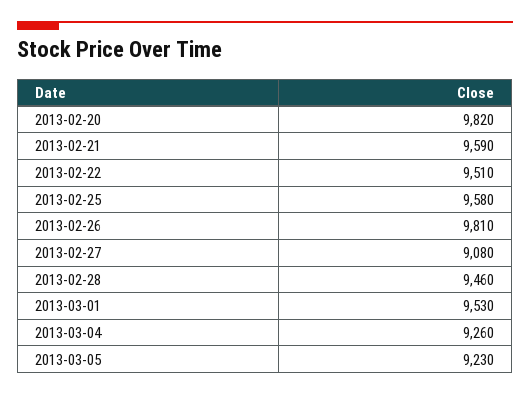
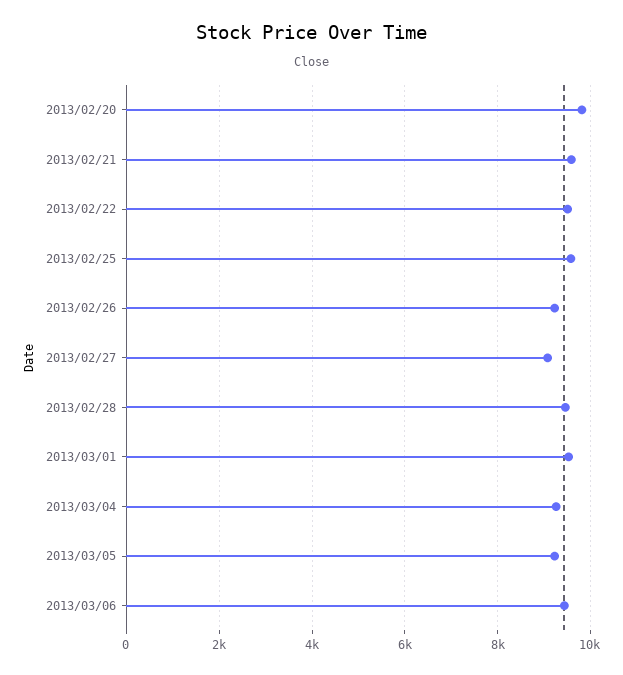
2013-02-26: 9810 -> 9200
2013/03/06: none -> 9400

